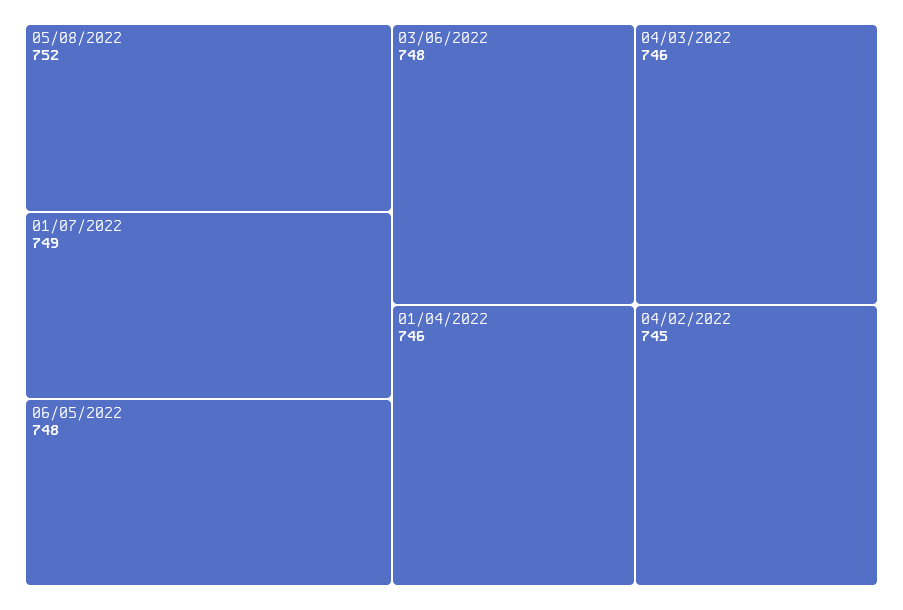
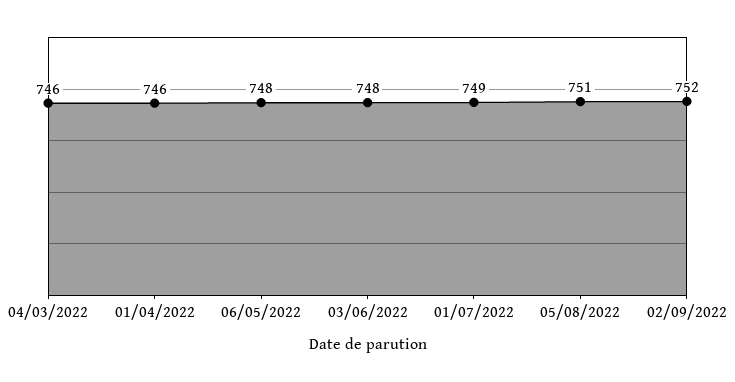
05/08/2022: 752 -> 751
04/02/2022: 745 -> none
02/09/2022: none -> 752

